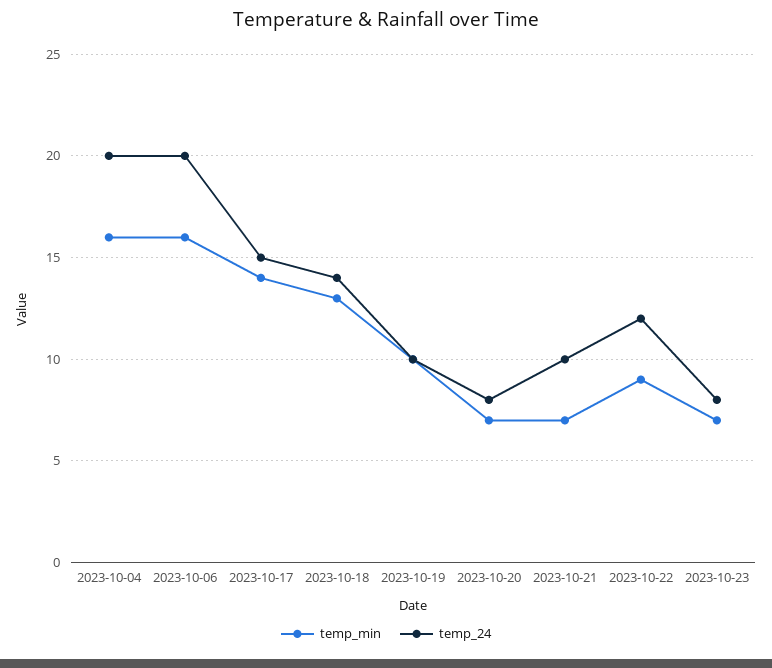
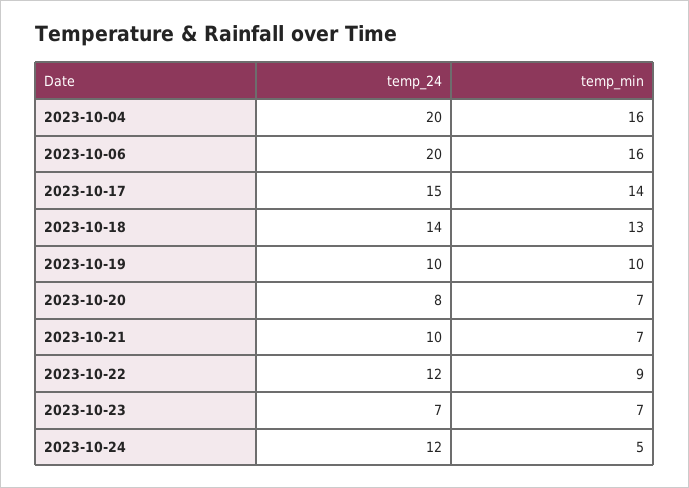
temp_24, 2023-10-23: 8 -> 7
temp_24, 2023-10-24: none -> 12
temp_min, 2023-10-24: none -> 5

